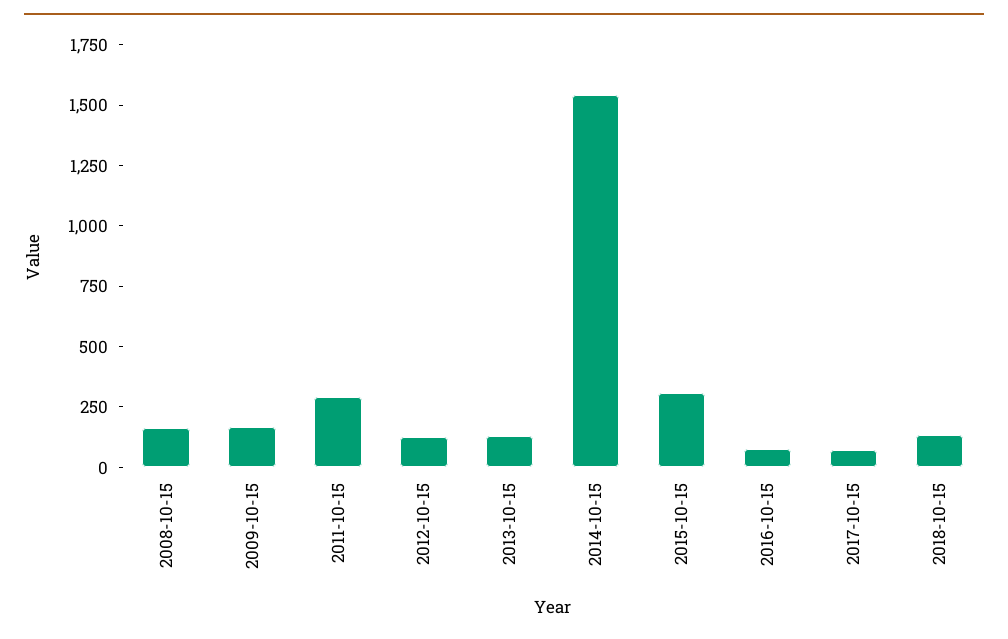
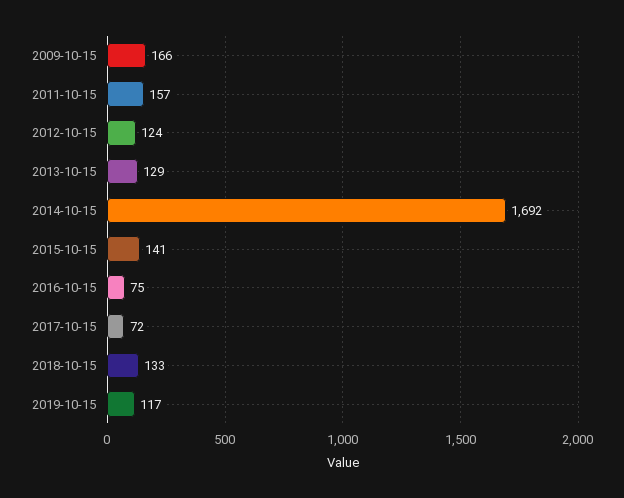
2008-10-15: 150 -> none
2011-10-15: 300 -> 157
2014-10-15: 1550 -> 1692
2015-10-15: 300 -> 141
2019-10-15: none -> 117

